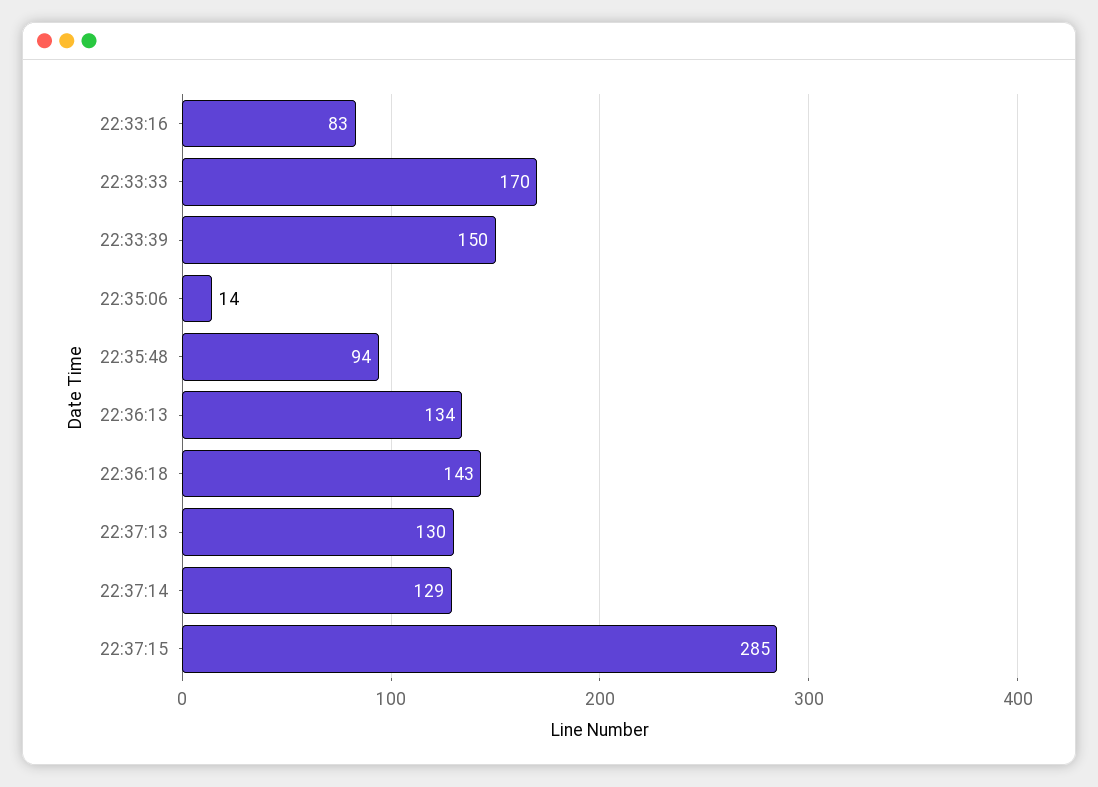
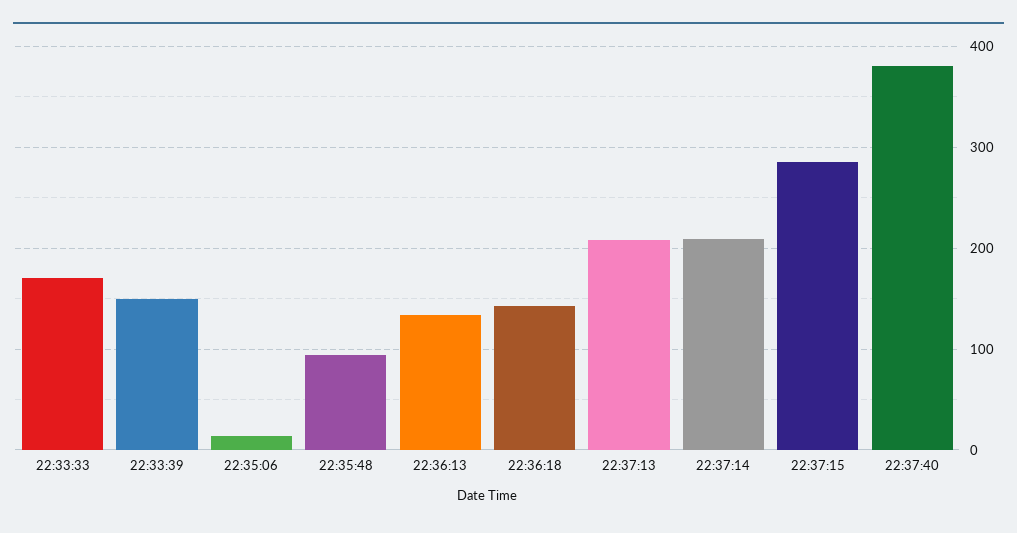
22:33:16: 83 -> none
22:37:13: 130 -> 210
22:37:14: 129 -> 210
22:37:40: none -> 380

